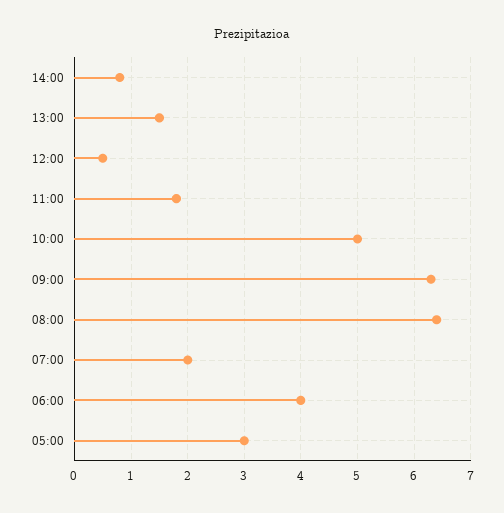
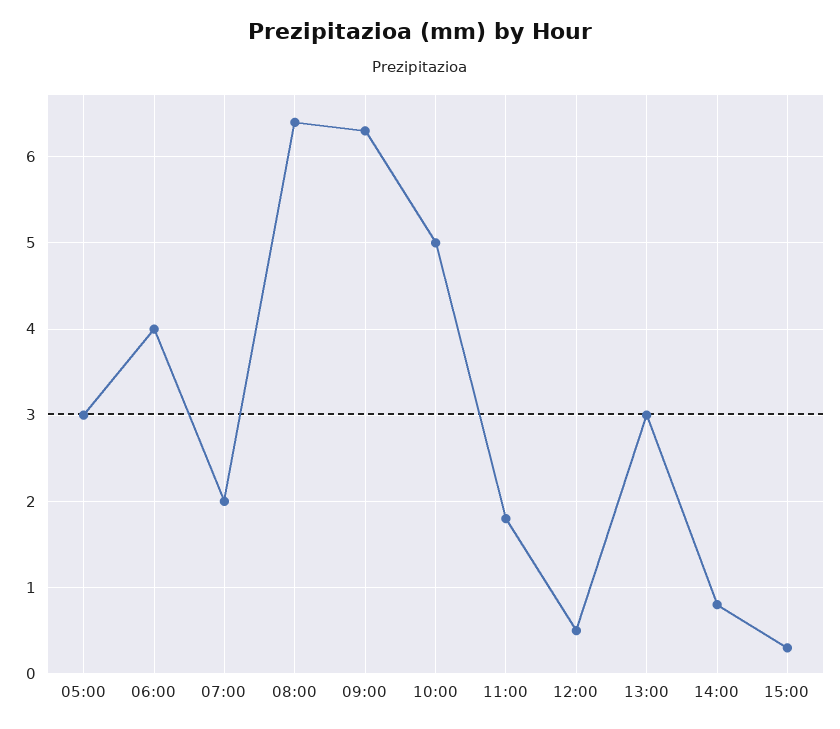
13:00: 1.5 -> 3
15:00: none -> 0.3

